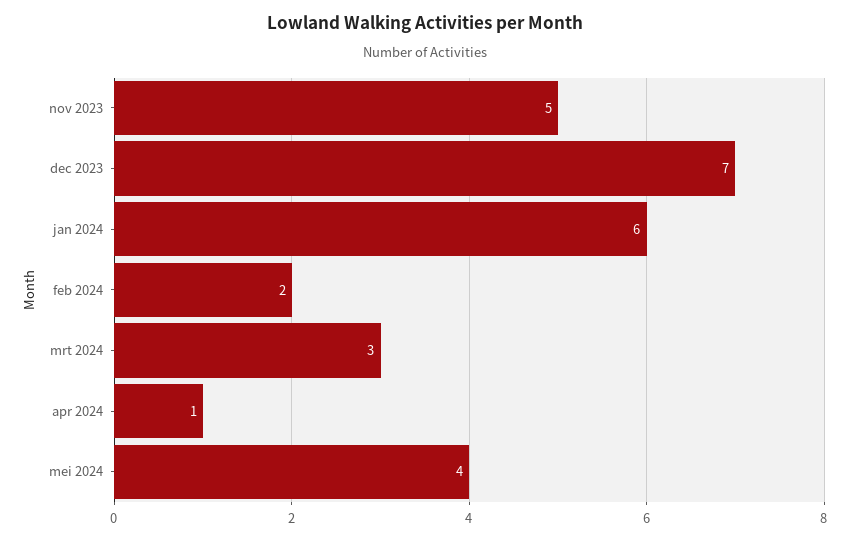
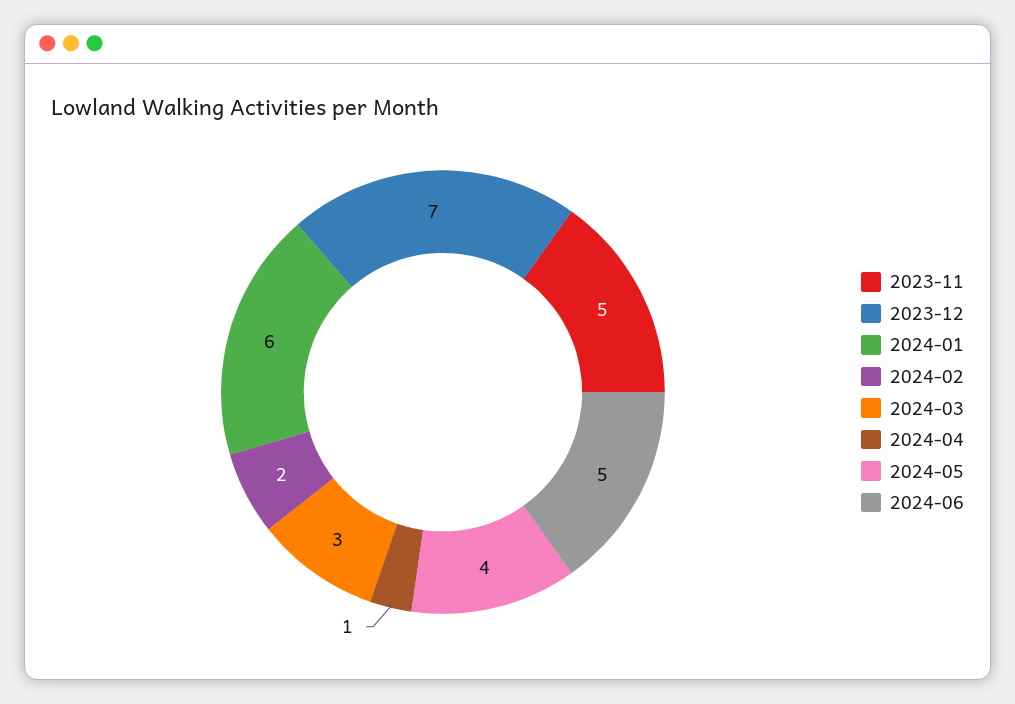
2024-06: none -> 5

